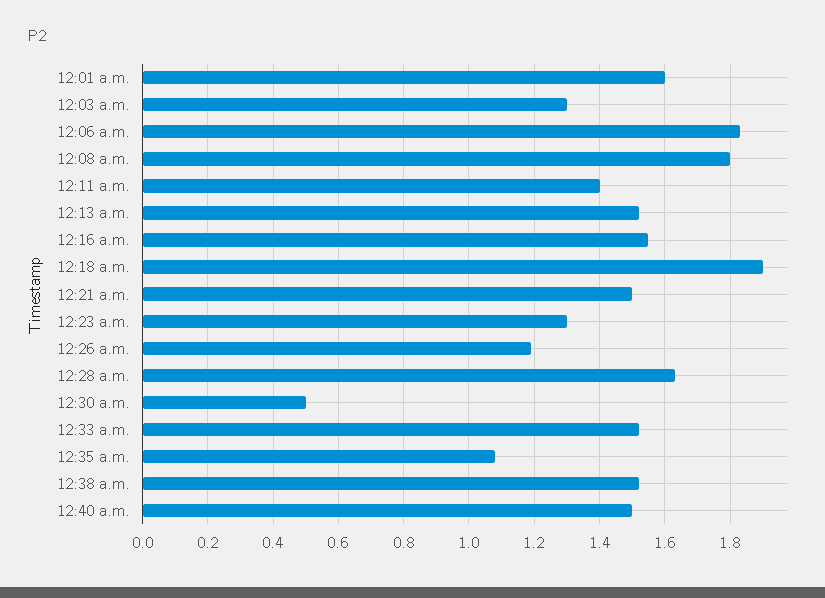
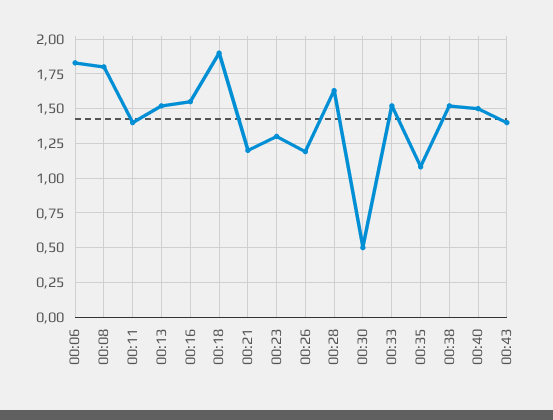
12:01 a.m.: 1.6 -> none
12:03 a.m.: 1.3 -> none
12:21 a.m.: 1.5 -> 1.2
00:43: none -> 1.4

